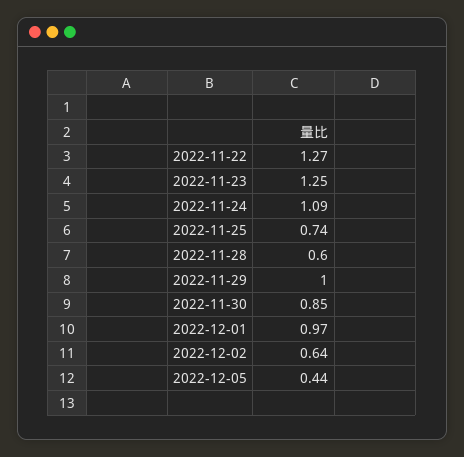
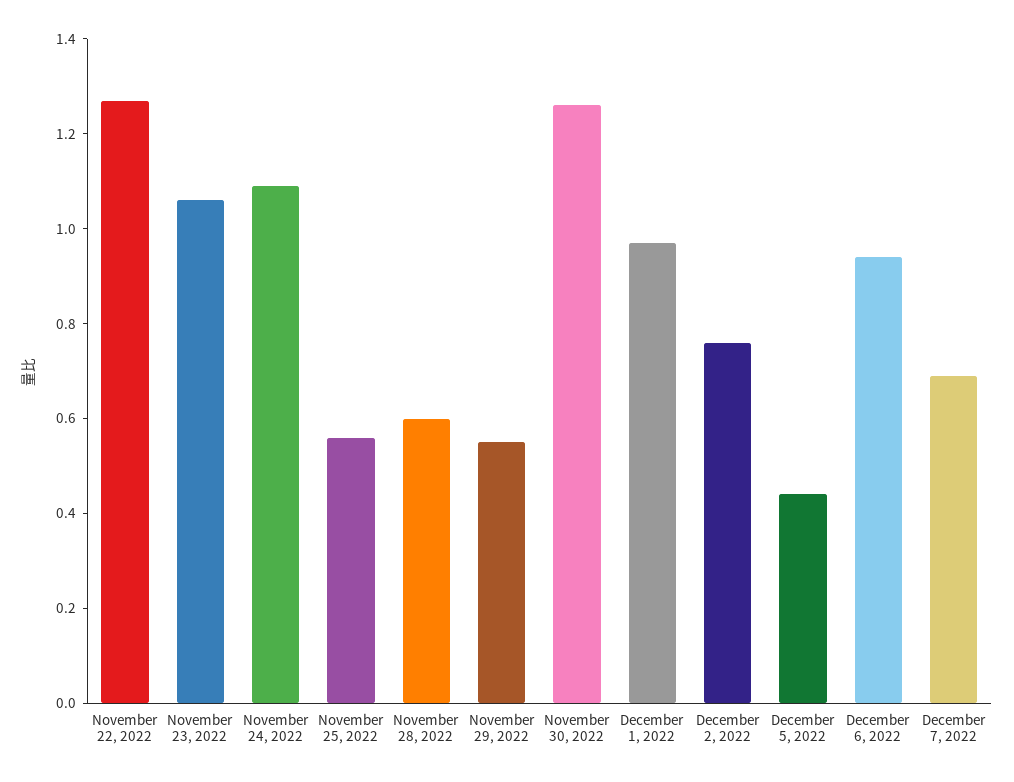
2022-11-23: 1.25 -> 1.05
2022-11-25: 0.74 -> 0.55
2022-11-29: 1 -> 0.55
2022-11-30: 0.85 -> 1.25
2022-12-02: 0.64 -> 0.75
December 6, 2022: none -> 0.95
December 7, 2022: none -> 0.7

